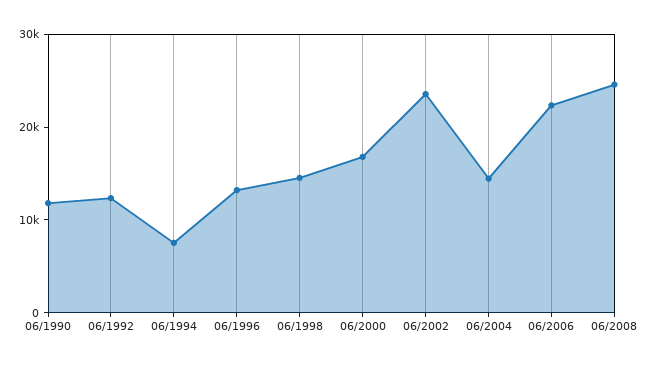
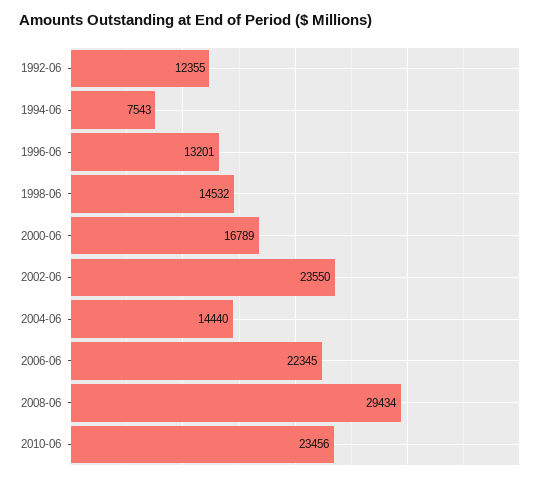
06/1990: 12000 -> none
06/2008: 24000 -> 29434
2010-06: none -> 23456

